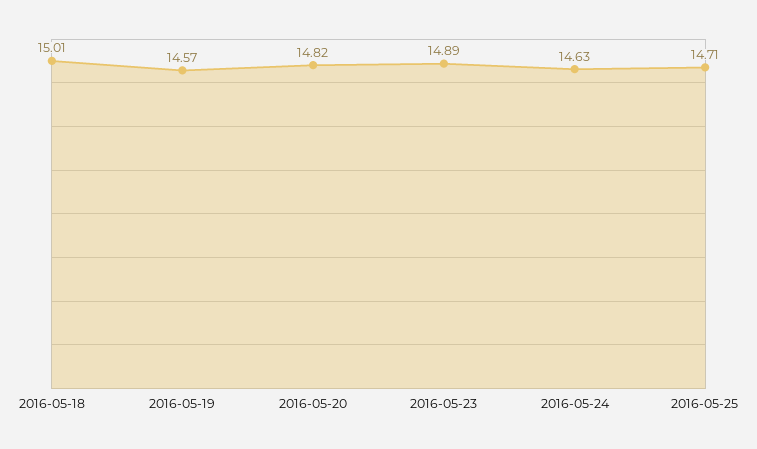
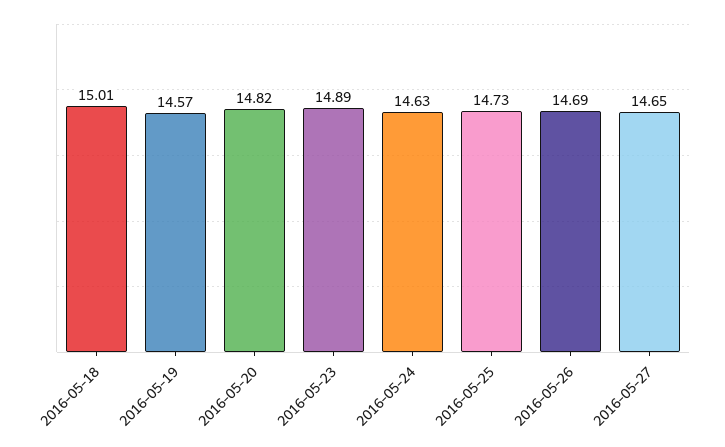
2016-05-25: 14.71 -> 14.73
2016-05-26: none -> 14.69
2016-05-27: none -> 14.65

